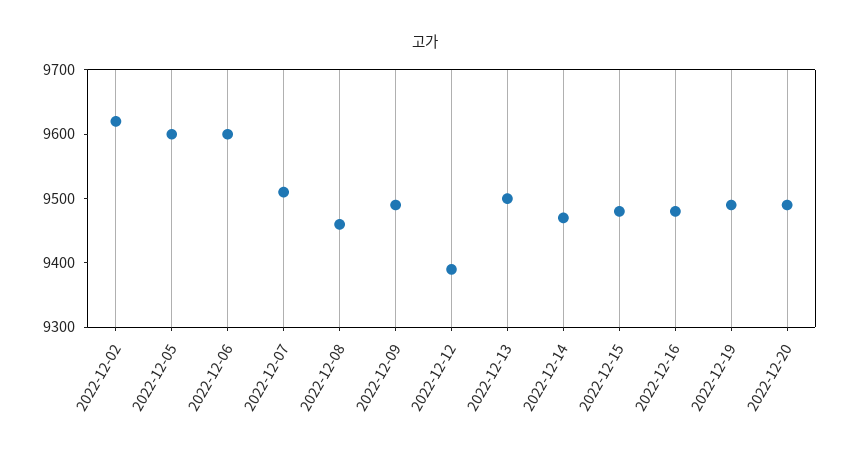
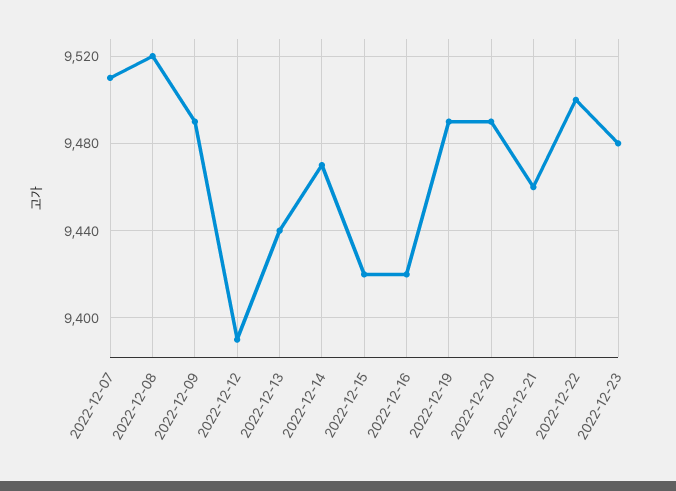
2022-12-02: 9620 -> none
2022-12-05: 9600 -> none
2022-12-06: 9600 -> none
2022-12-08: 9460 -> 9520
2022-12-13: 9500 -> 9440
2022-12-15: 9480 -> 9420
2022-12-16: 9480 -> 9420
2022-12-21: none -> 9460
2022-12-22: none -> 9500
2022-12-23: none -> 9480

